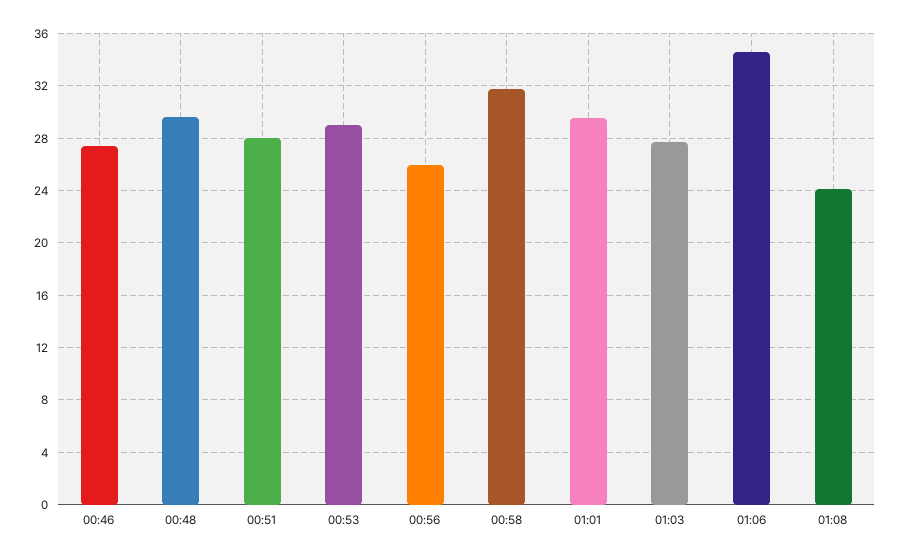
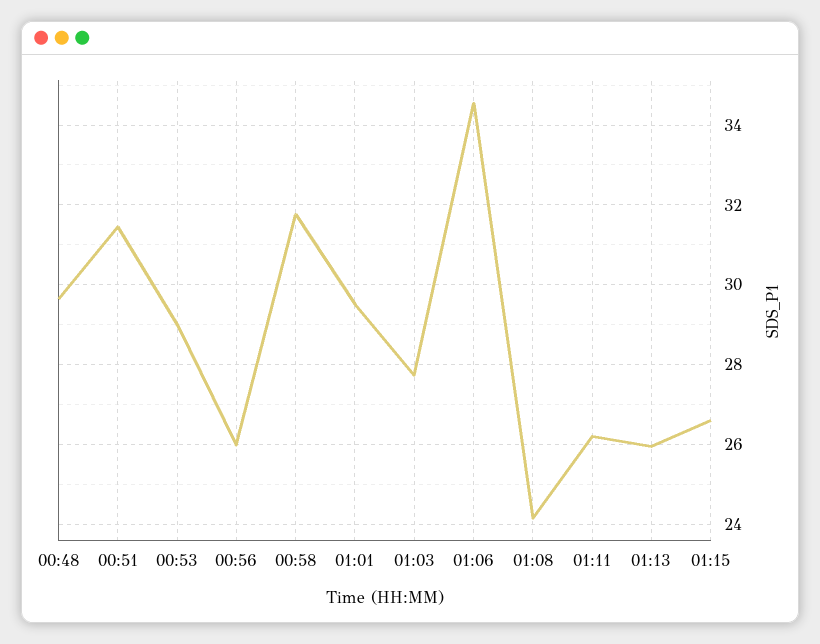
00:46: 27.5 -> none
00:51: 28 -> 31.4
01:11: none -> 26.2
01:13: none -> 26
01:15: none -> 26.6

